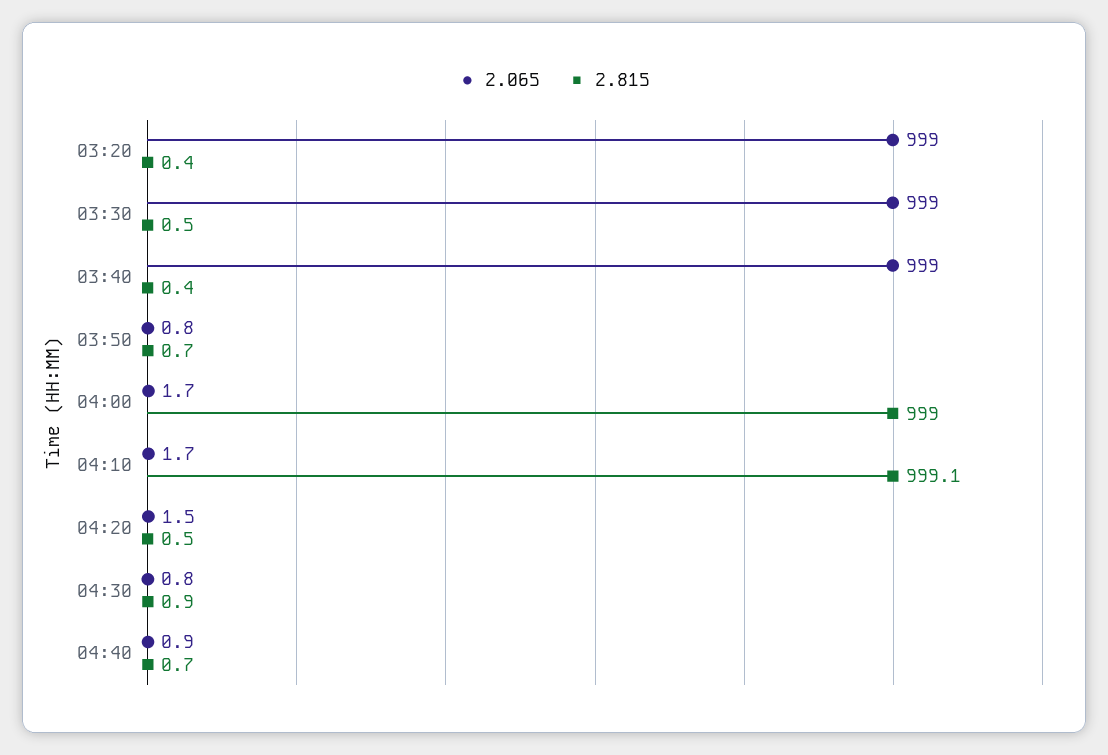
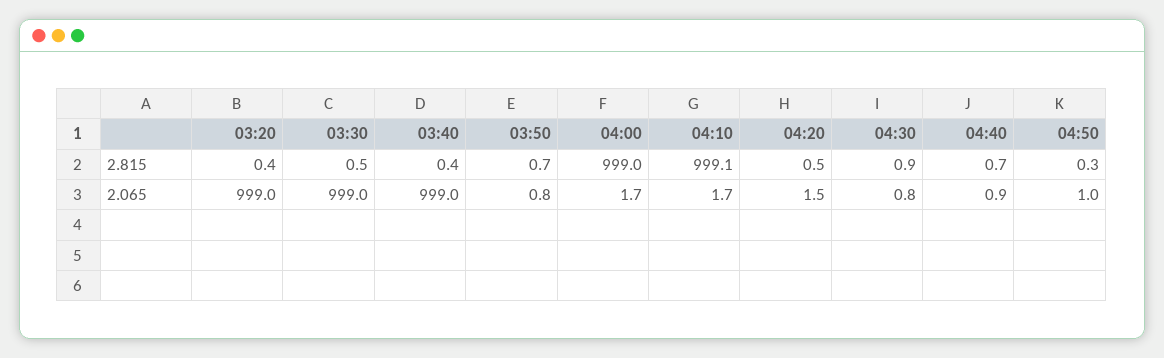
2.815, 04:50: none -> 0.3
2.065, 04:50: none -> 1

